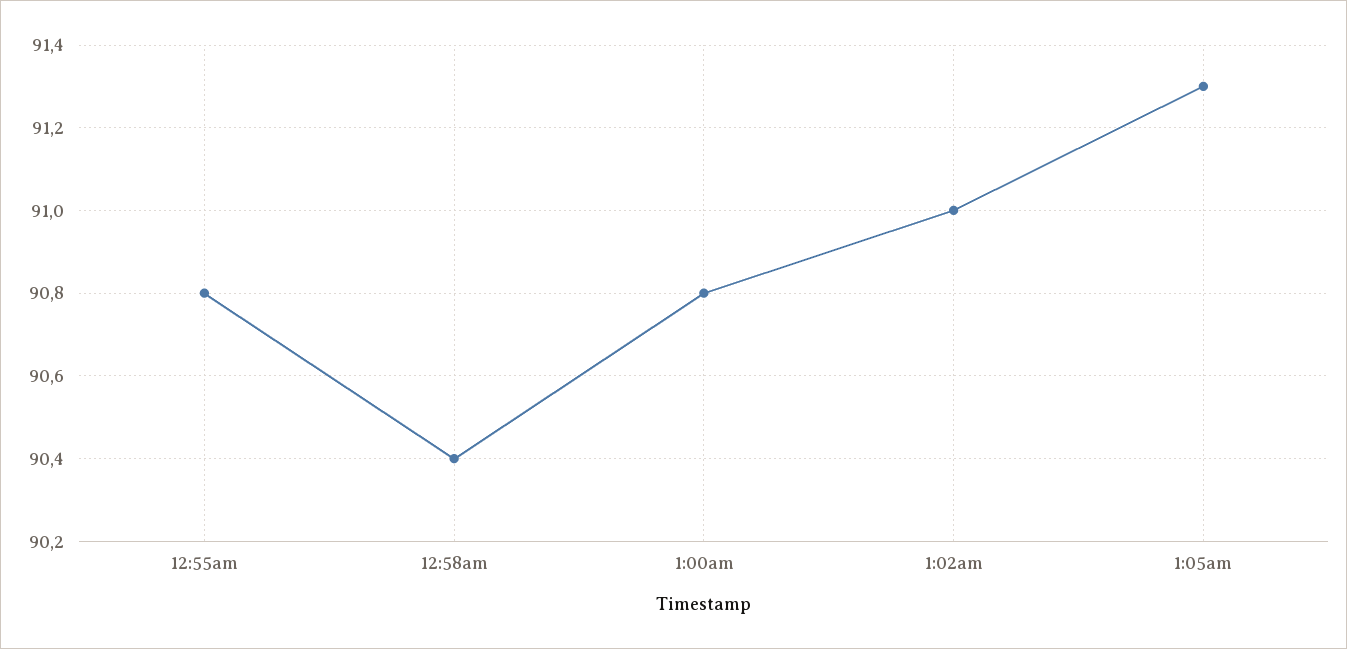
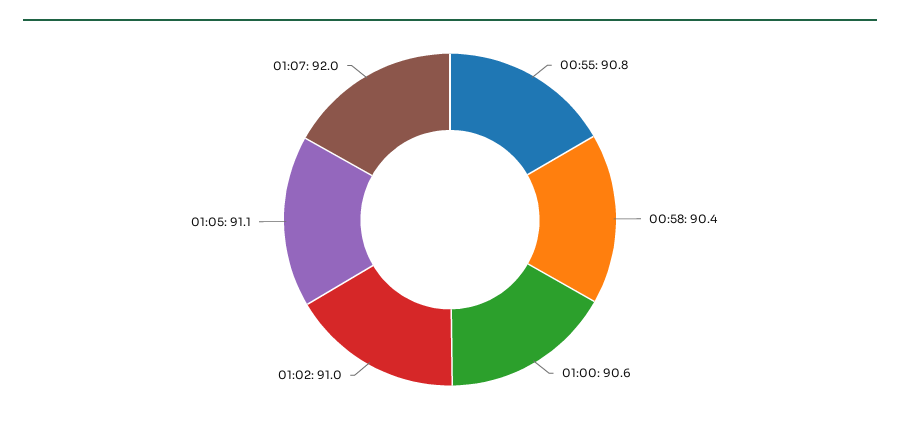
1:00am: 90.8 -> 90.6
1:05am: 91.3 -> 91.1
01:07: none -> 92

